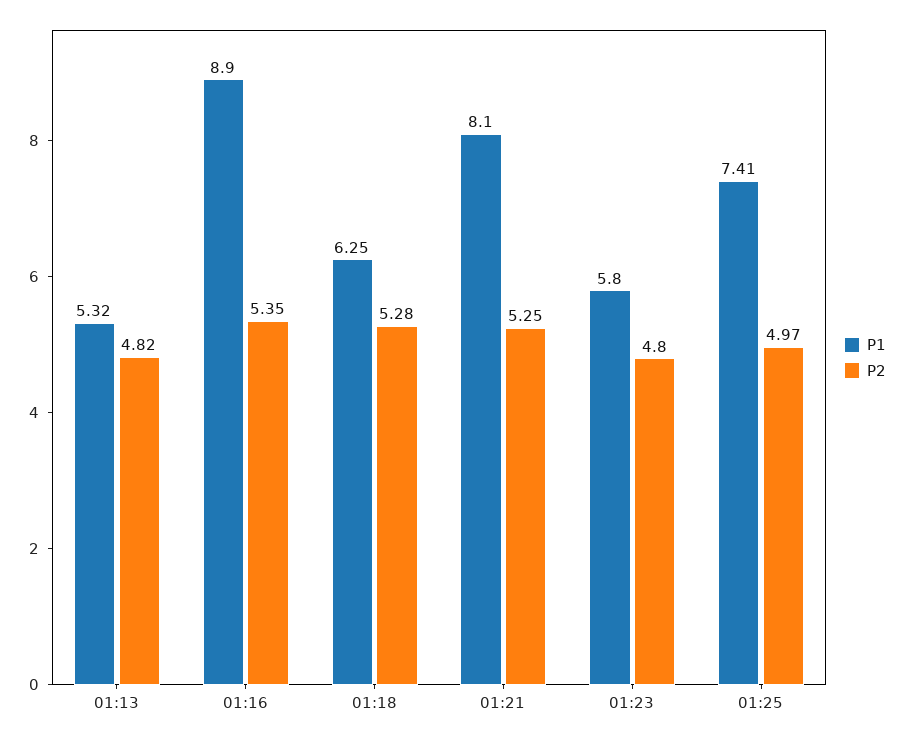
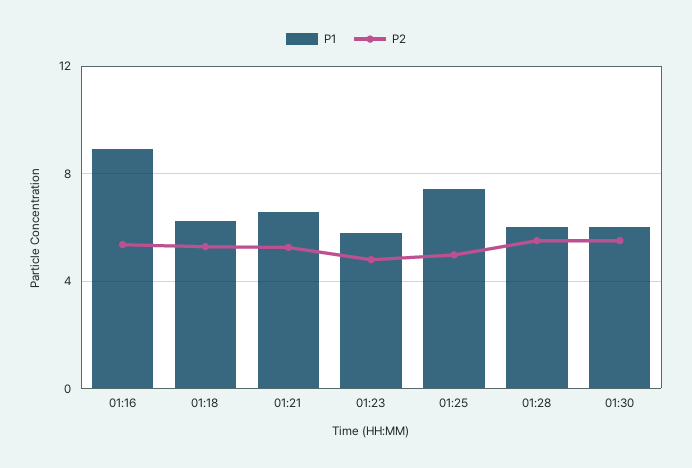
P1, 01:13: 5.32 -> none
P2, 01:13: 4.82 -> none
P1, 01:21: 8.1 -> 6.5
P1, 01:28: none -> 6
P2, 01:28: none -> 5.5
P1, 01:30: none -> 6
P2, 01:30: none -> 5.5

